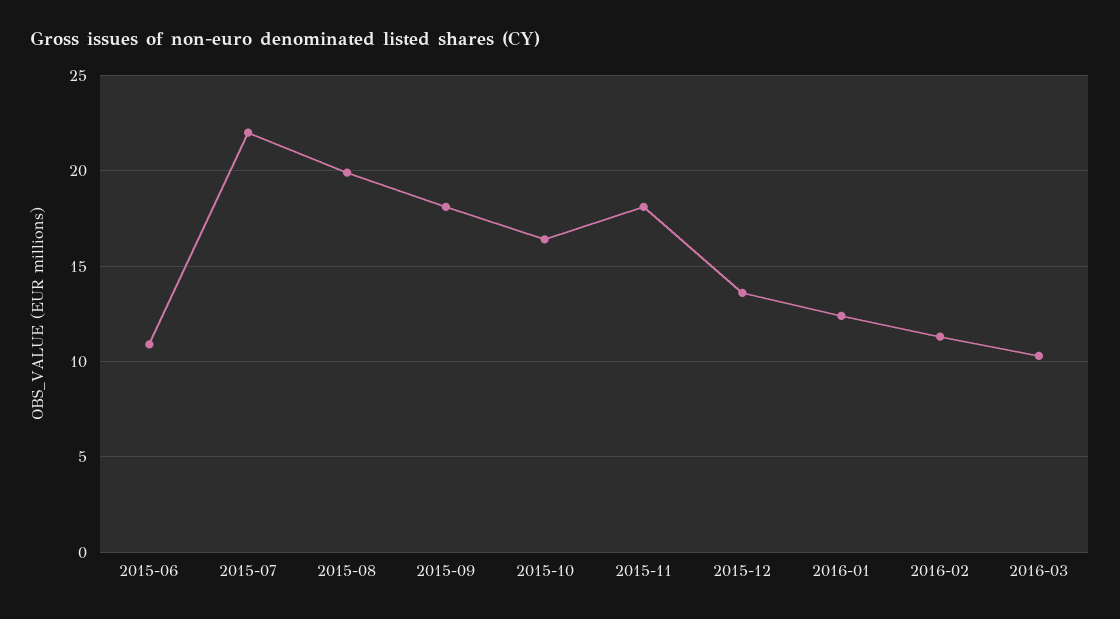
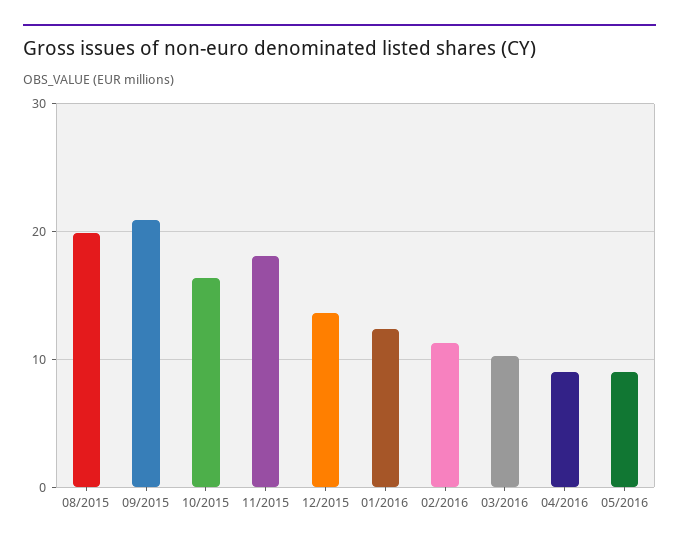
2015-06: 11 -> none
2015-07: 22 -> none
2015-09: 18 -> 21
04/2016: none -> 9
05/2016: none -> 9

